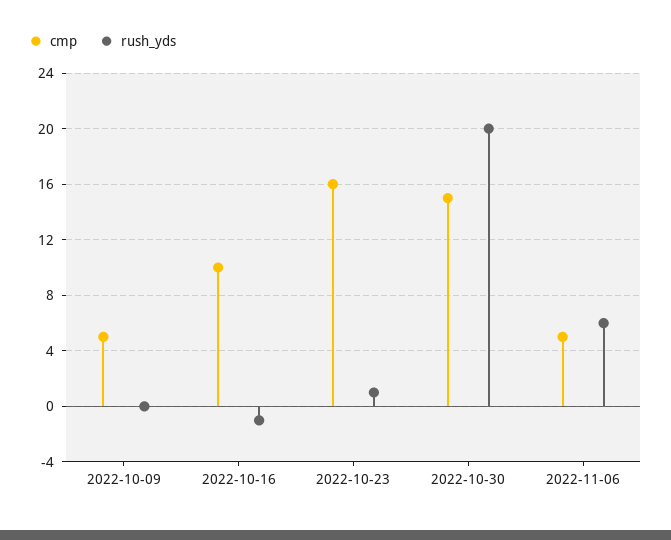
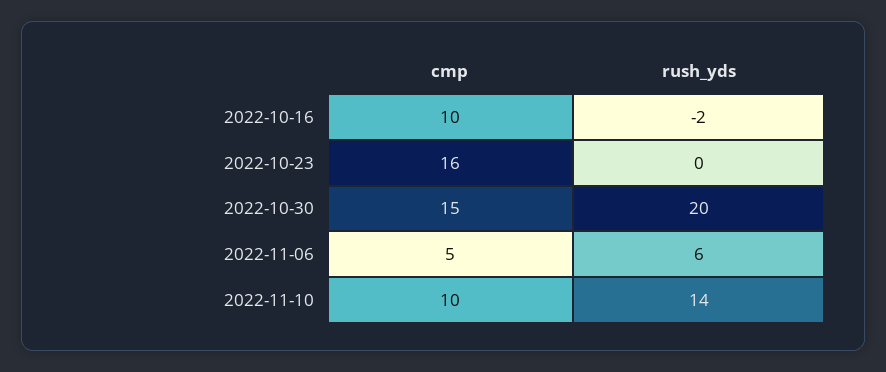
cmp, 2022-10-09: 5 -> none
rush_yds, 2022-10-09: 0 -> none
rush_yds, 2022-10-16: -1 -> -2
rush_yds, 2022-10-23: 1 -> 0
cmp, 2022-11-10: none -> 10
rush_yds, 2022-11-10: none -> 14

